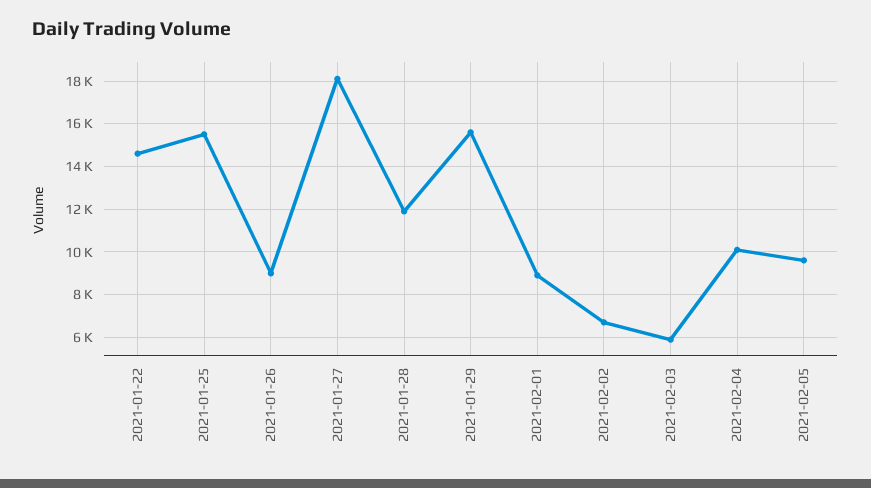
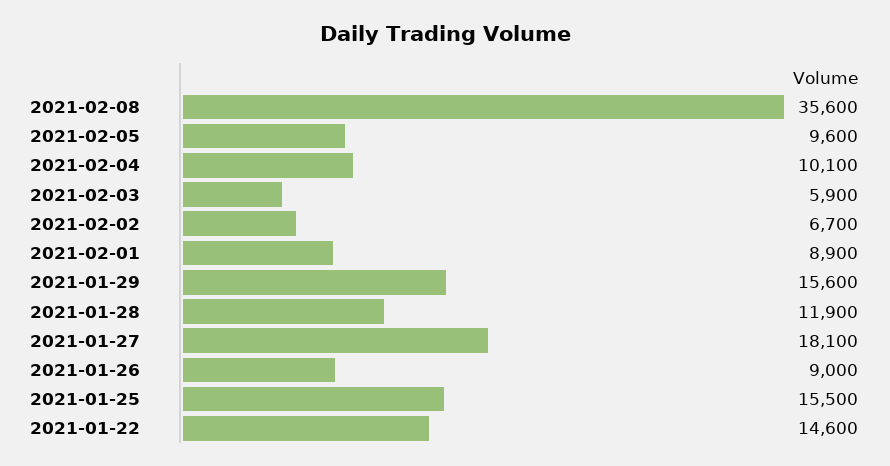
2021-02-08: none -> 35600

